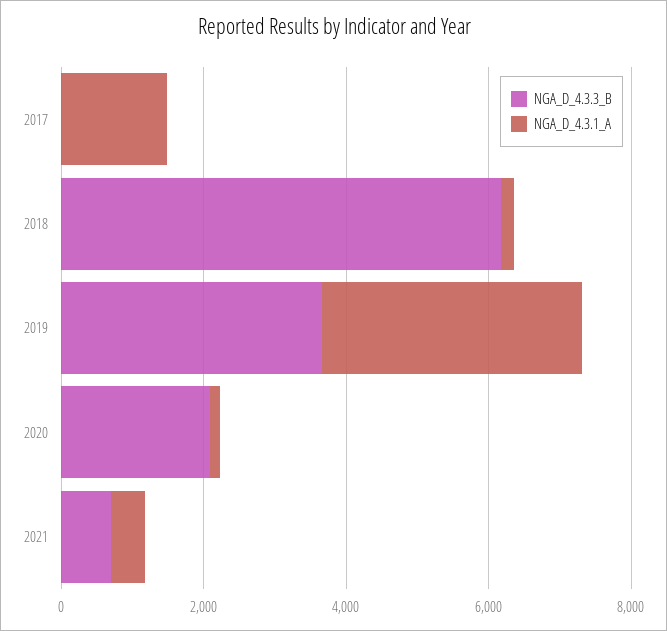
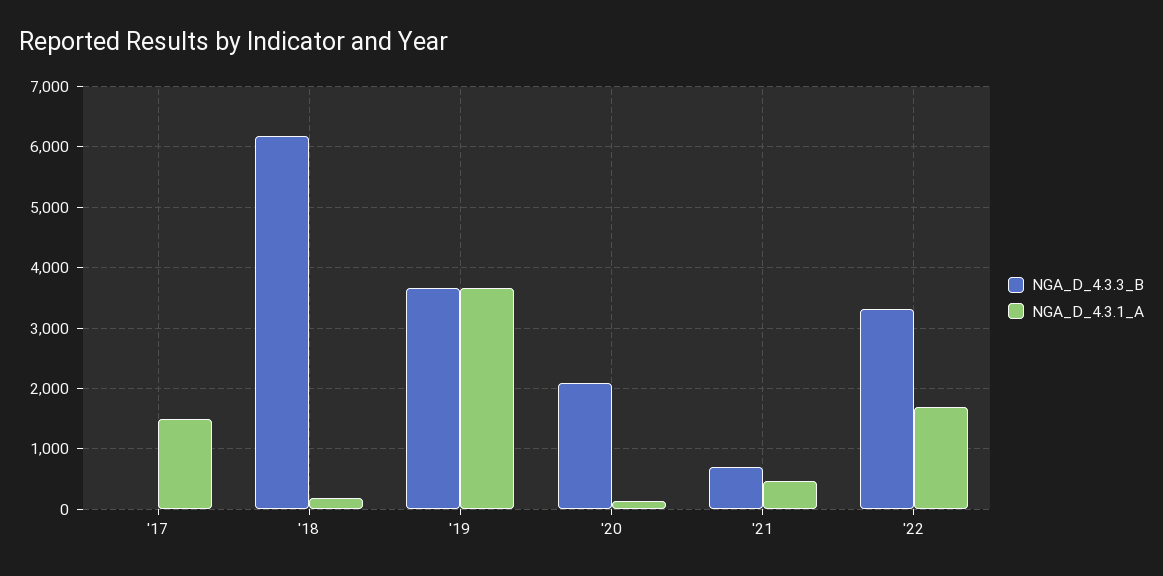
NGA_D_4.3.3_B, '22: none -> 3300
NGA_D_4.3.1_A, '22: none -> 1700

